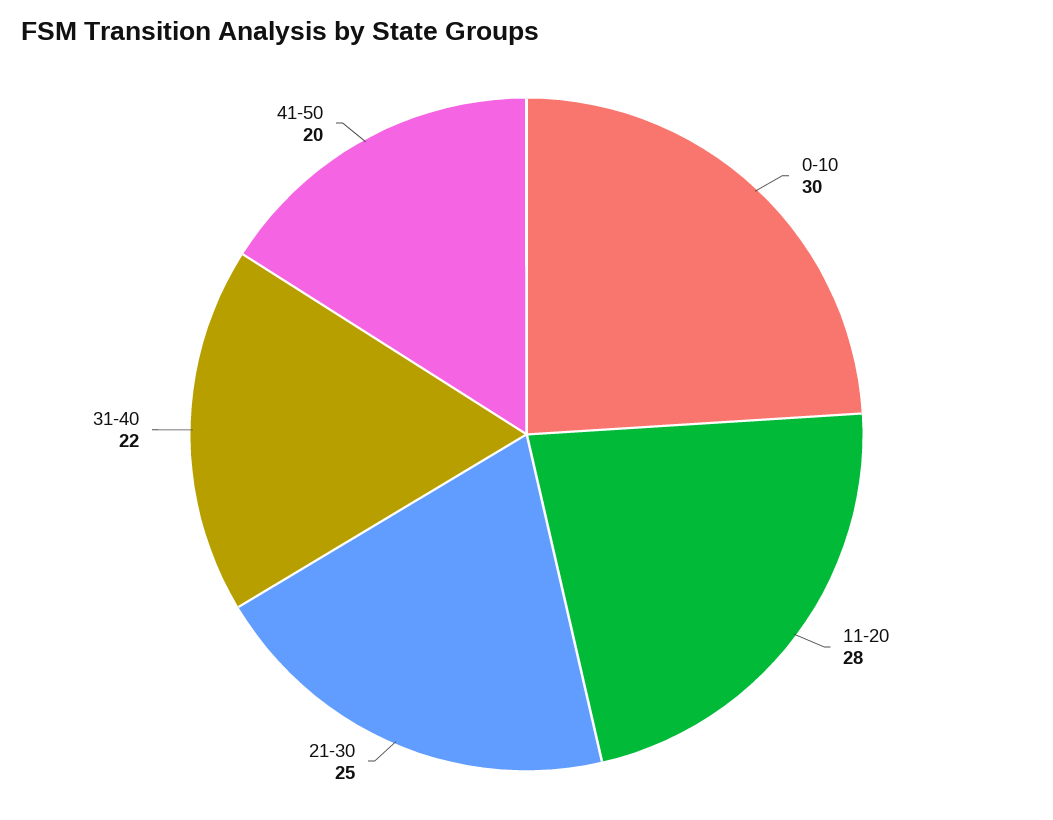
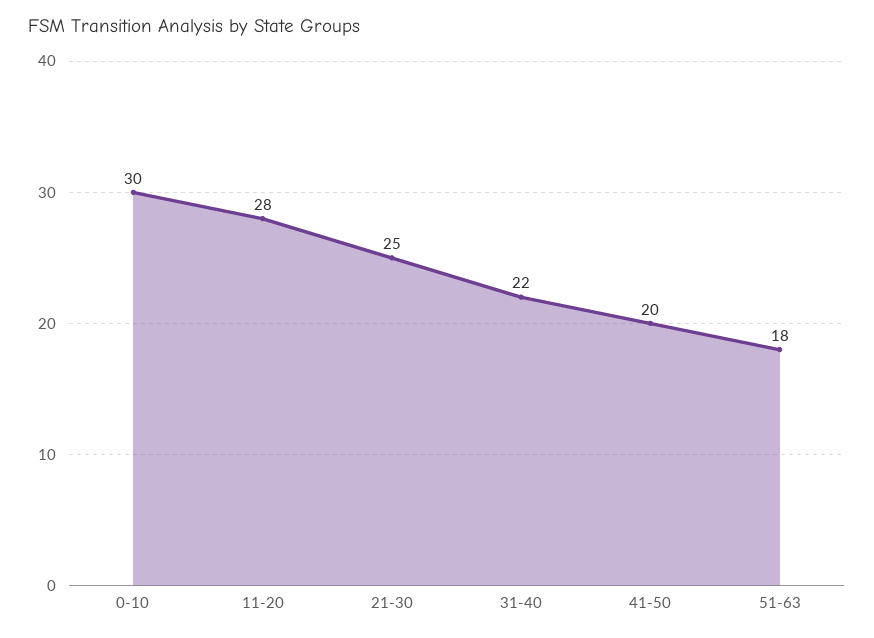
51-63: none -> 18

